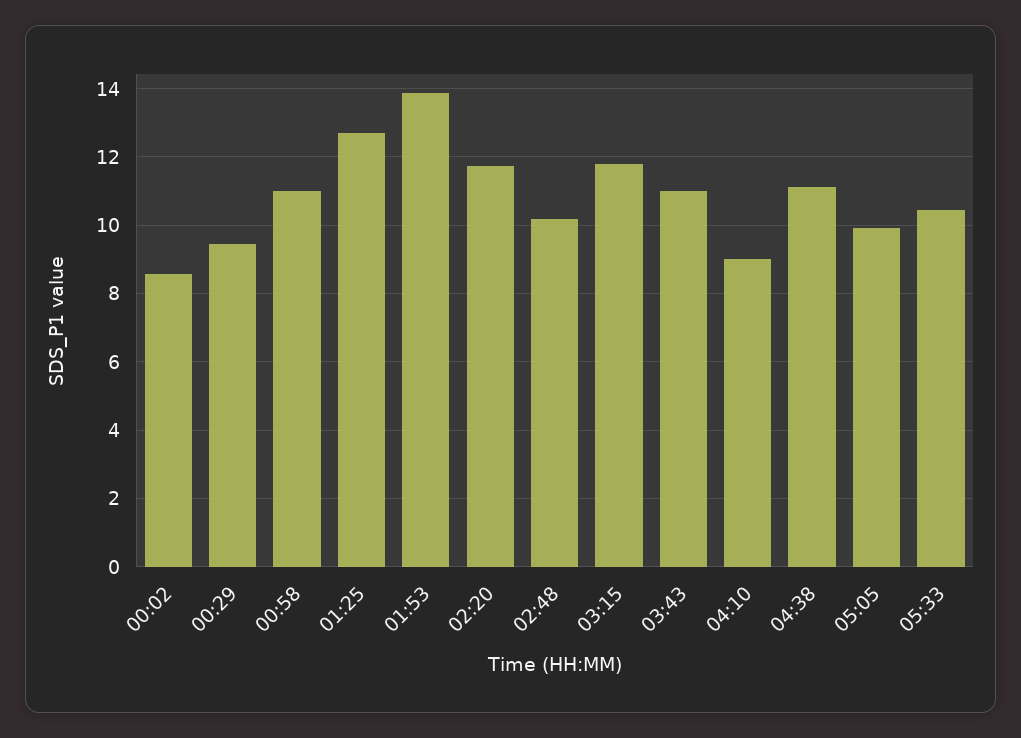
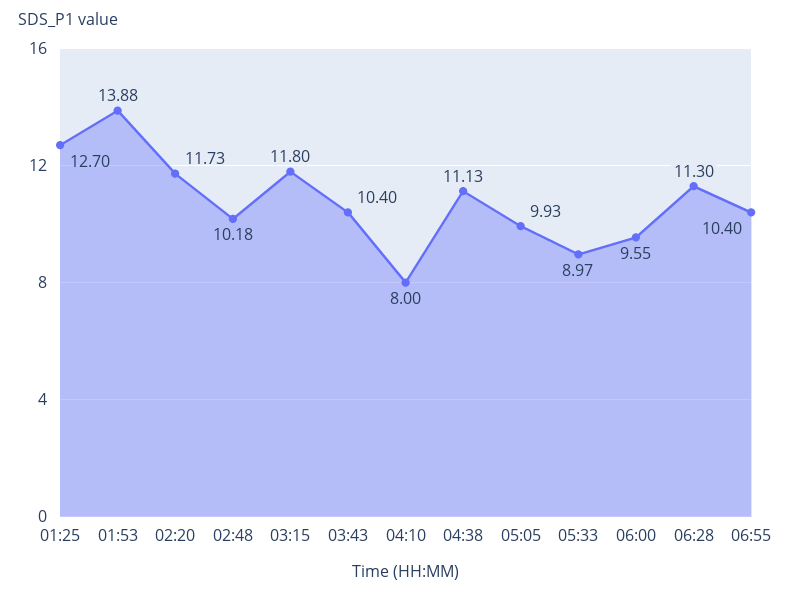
00:02: 8.6 -> none
00:29: 9.4 -> none
00:58: 11 -> none
03:43: 11 -> 10.4
04:10: 9 -> 8
05:33: 10.4 -> 8.97
06:00: none -> 9.55
06:28: none -> 11.3
06:55: none -> 10.4

